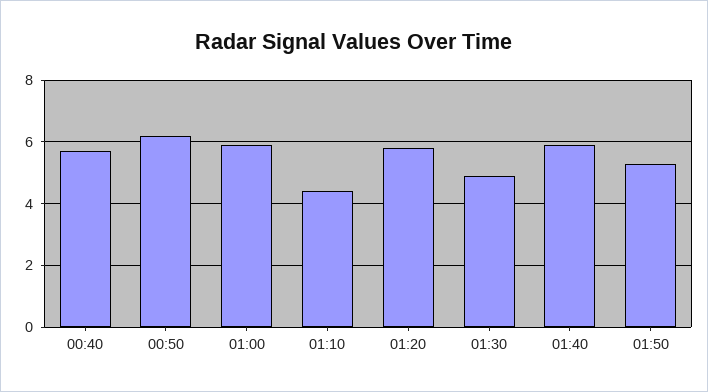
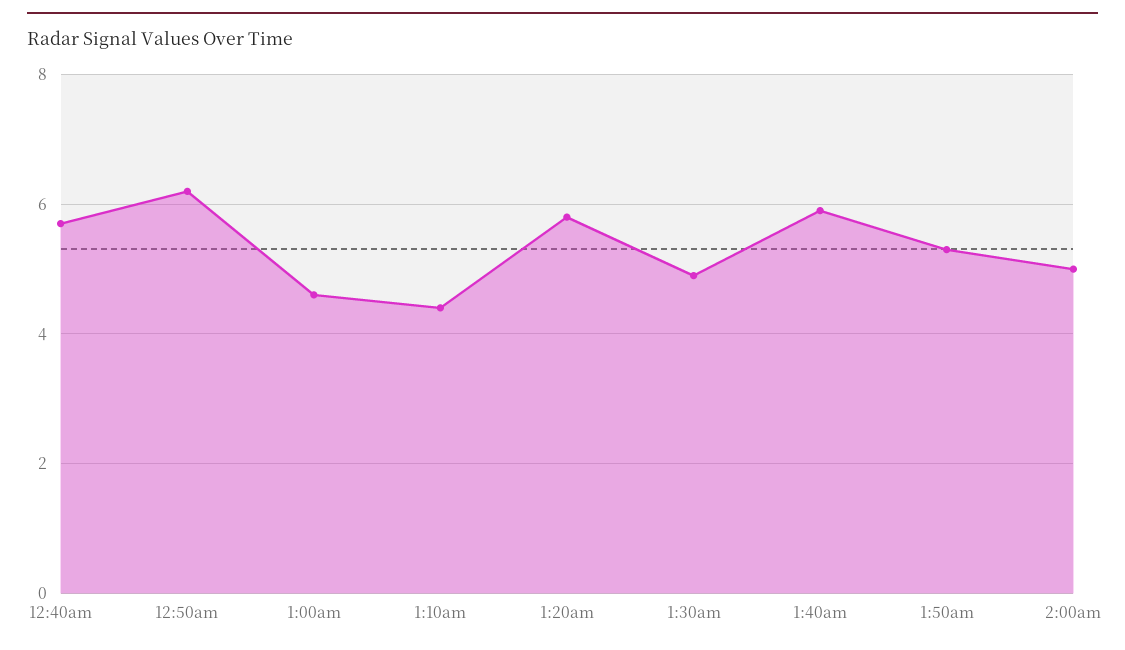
01:00: 6 -> 4.5
2:00am: none -> 5

